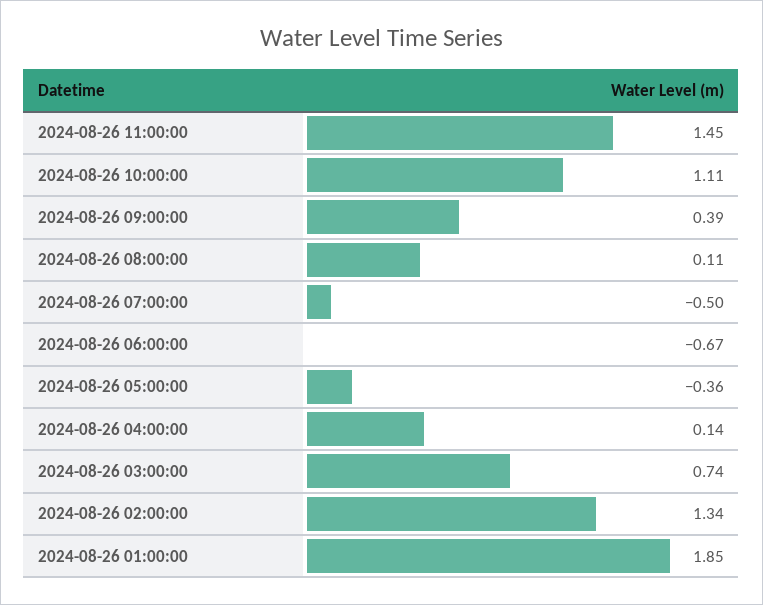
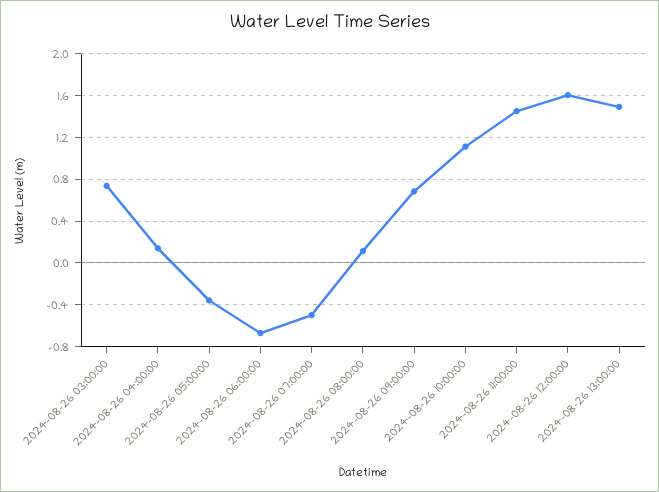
2024-08-26 09:00:00: 0.39 -> 0.7
2024-08-26 02:00:00: 1.34 -> none
2024-08-26 01:00:00: 1.85 -> none
2024-08-26 12:00:00: none -> 1.6
2024-08-26 13:00:00: none -> 1.5

